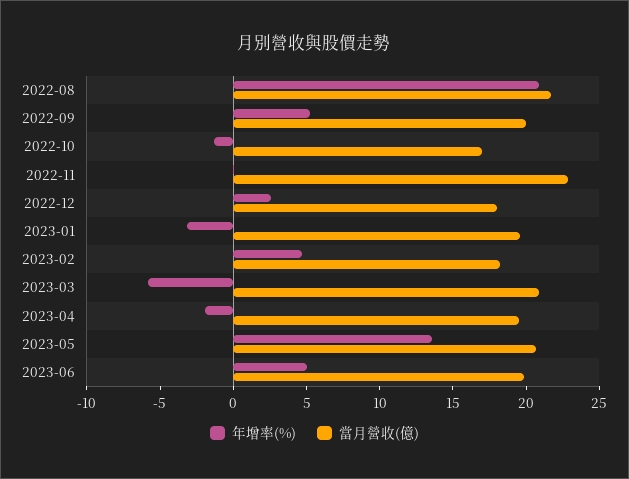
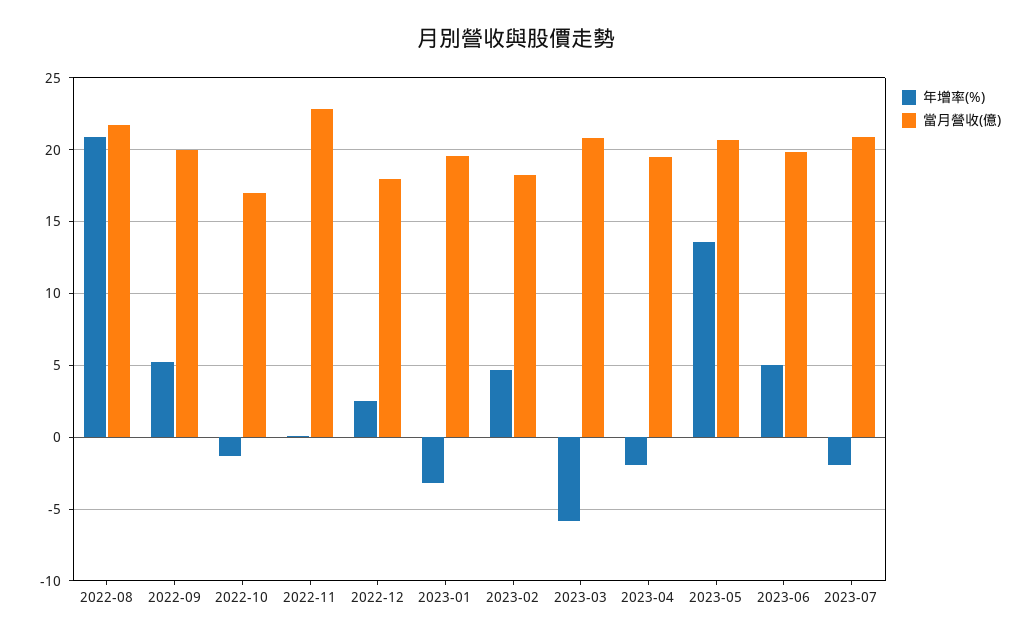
年增率(%), 2023-07: none -> -2
當月營收(億), 2023-07: none -> 21

